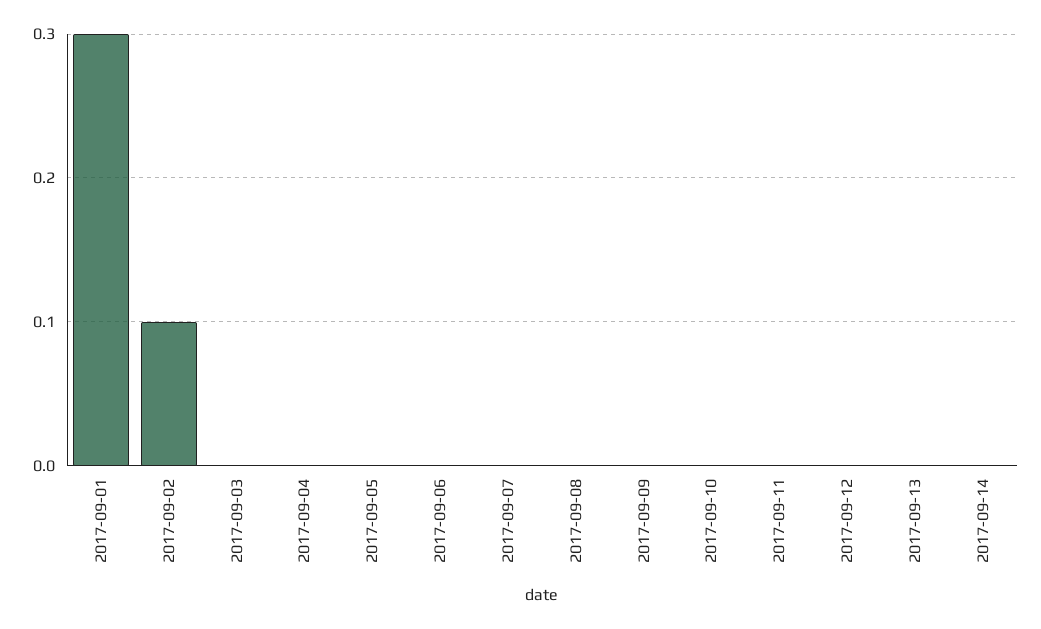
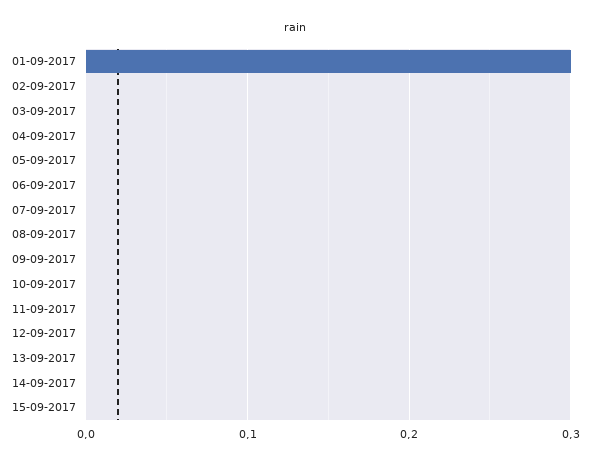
2017-09-02: 0.1 -> 0
15-09-2017: none -> 0

